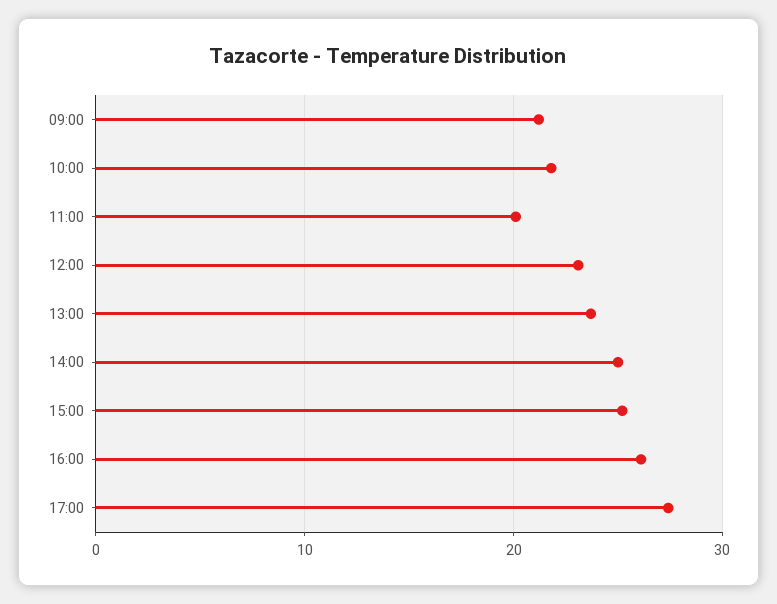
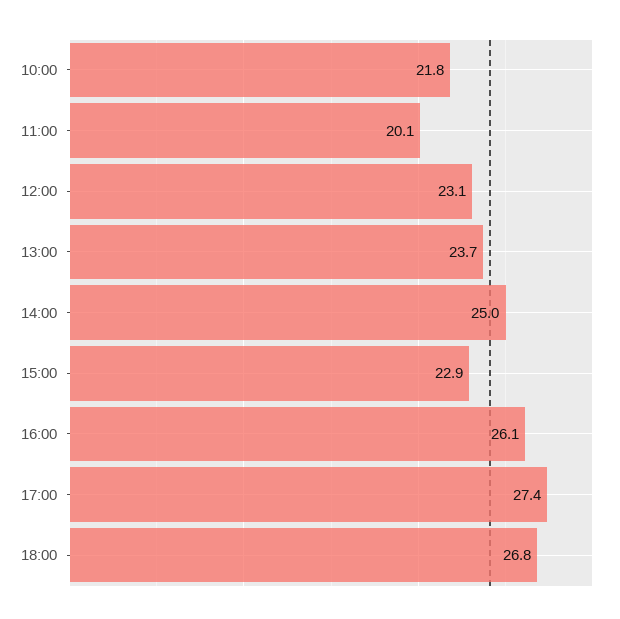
09:00: 21 -> none
15:00: 25 -> 22.9
18:00: none -> 26.8

